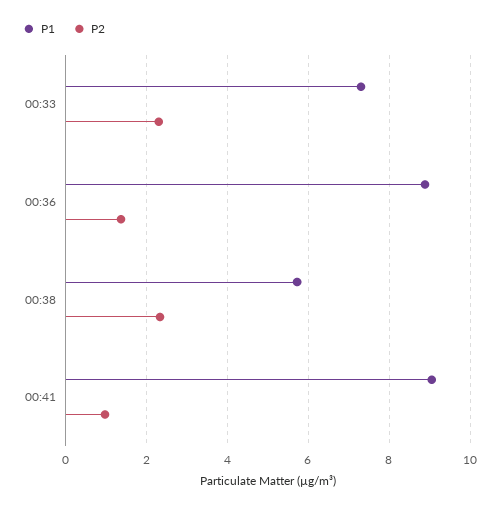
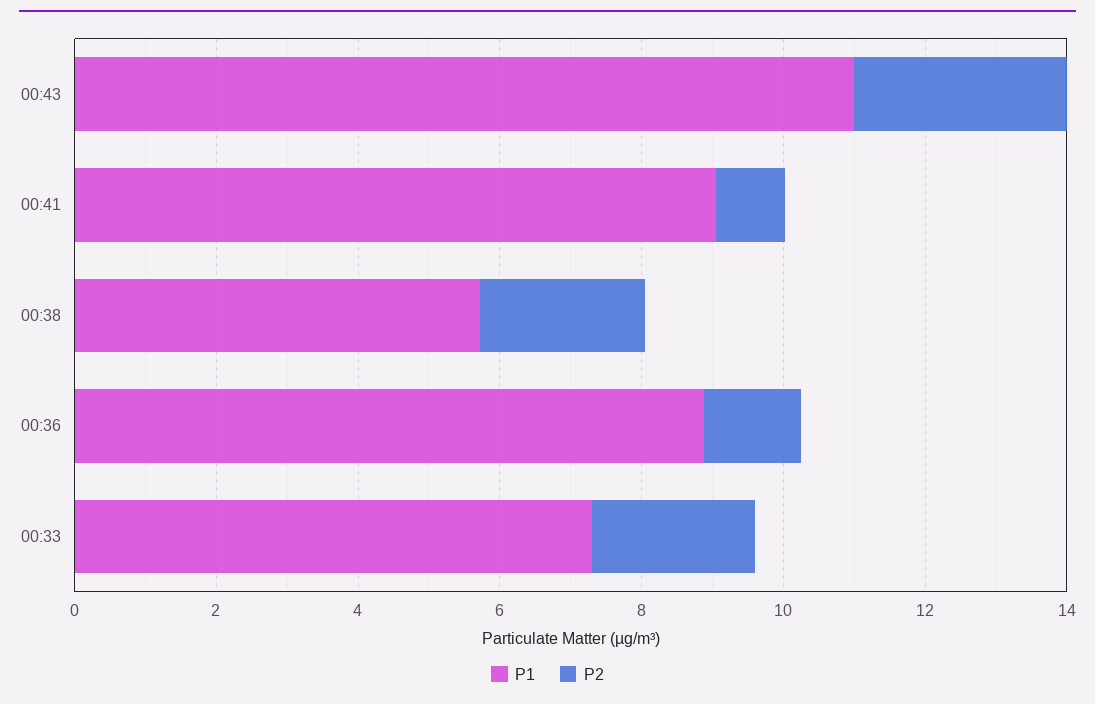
P1, 00:43: none -> 11
P2, 00:43: none -> 3

